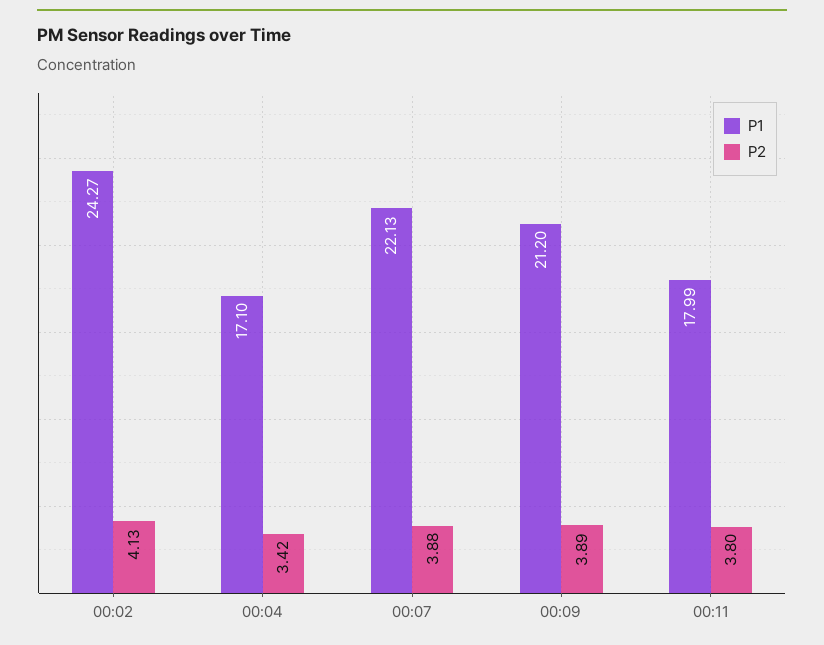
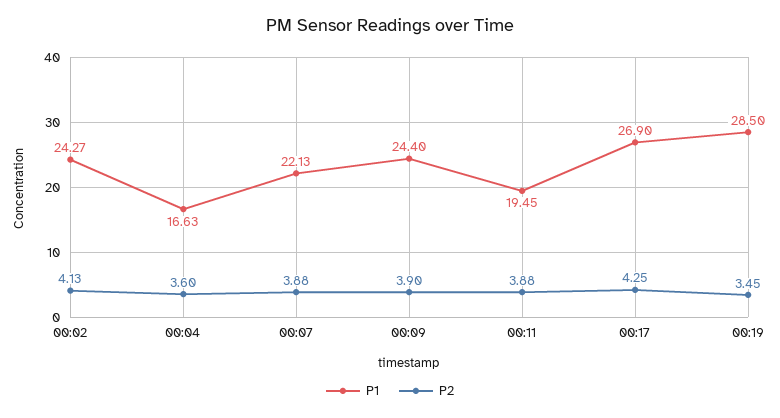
P1, 00:04: 17.1 -> 16.63
P2, 00:04: 3.42 -> 3.6
P1, 00:09: 21.2 -> 24.4
P2, 00:09: 3.89 -> 3.9
P1, 00:11: 17.99 -> 19.45
P2, 00:11: 3.8 -> 3.88
P1, 00:17: none -> 26.9
P2, 00:17: none -> 4.25
P1, 00:19: none -> 28.5
P2, 00:19: none -> 3.45

